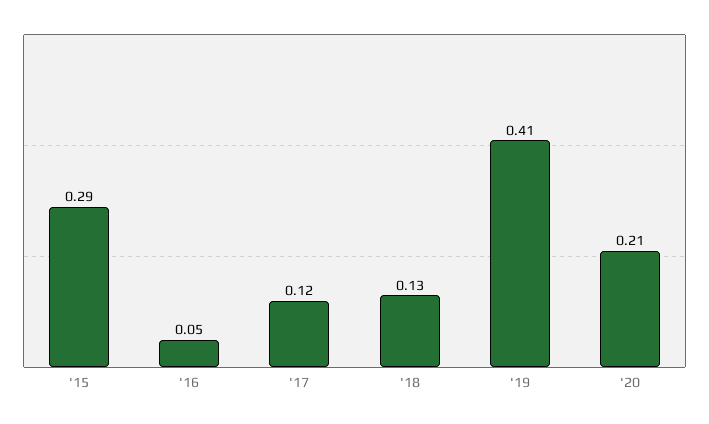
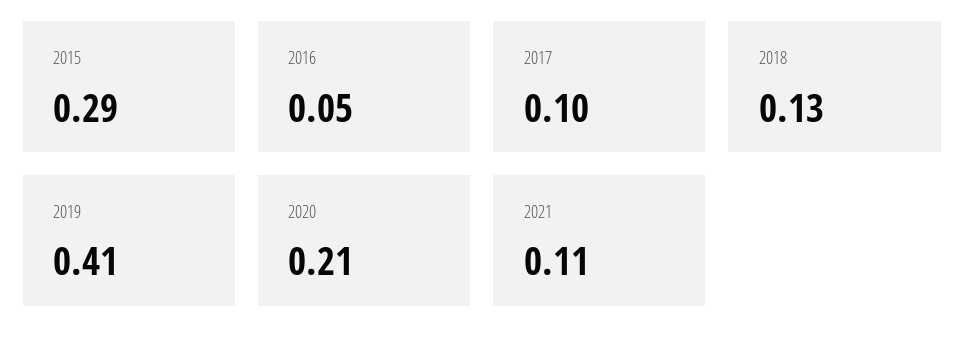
'17: 0.12 -> 0.1
2021: none -> 0.11

